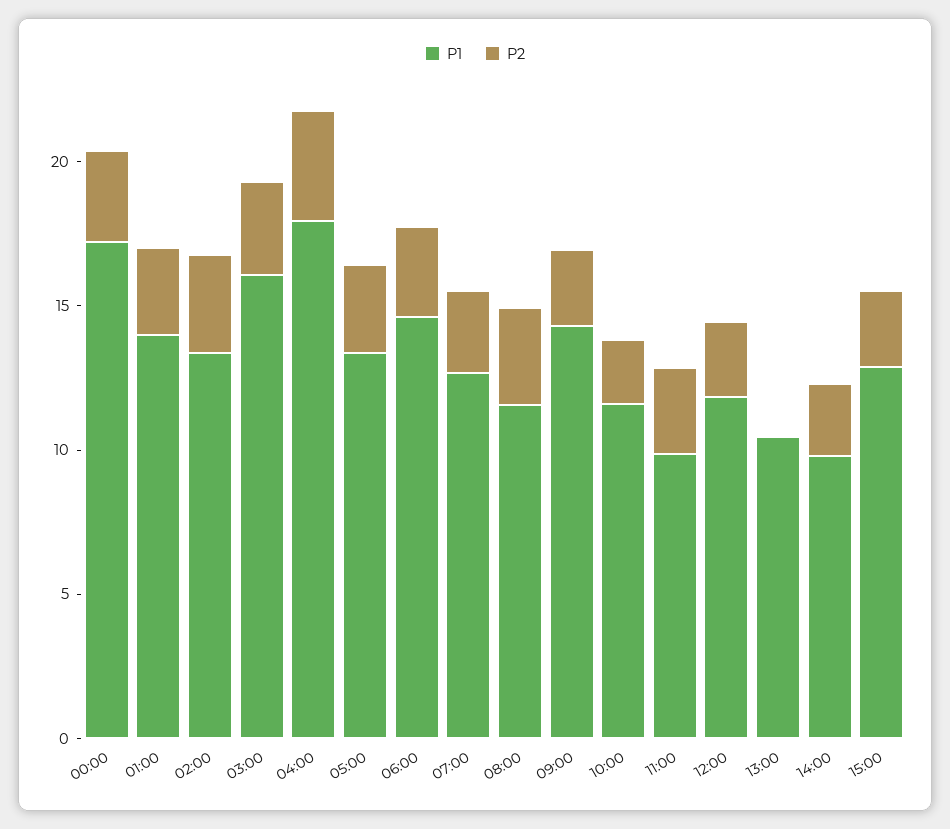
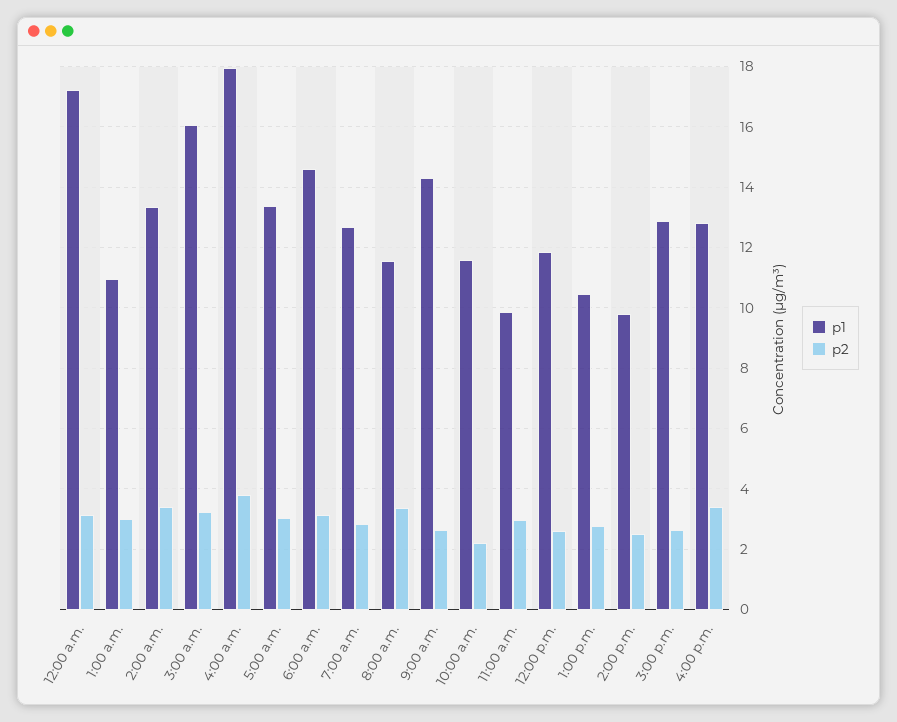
P1, 01:00: 14 -> 11
P2, 13:00: 0 -> 2.8
P1, 4:00 p.m.: none -> 12.8
P2, 4:00 p.m.: none -> 3.4

